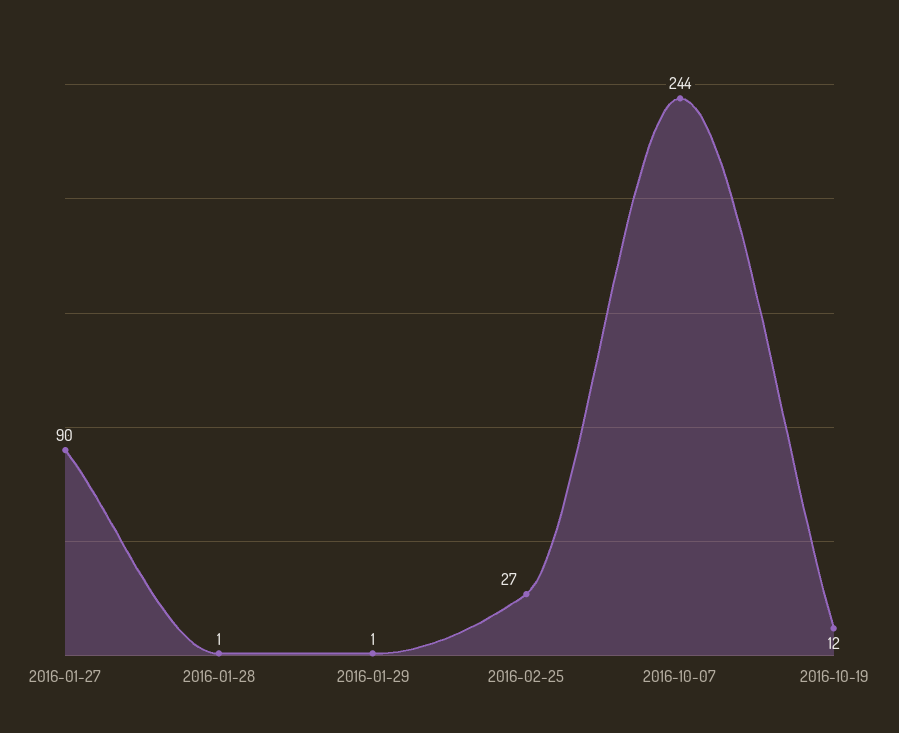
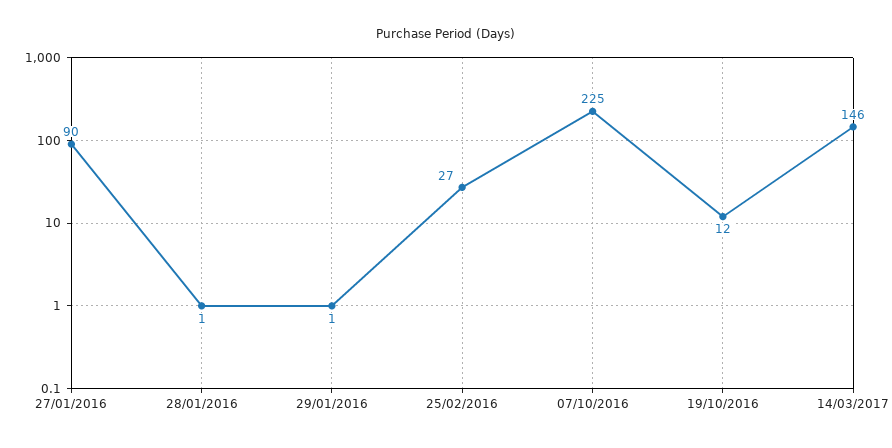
2016-10-07: 244 -> 225
14/03/2017: none -> 146

